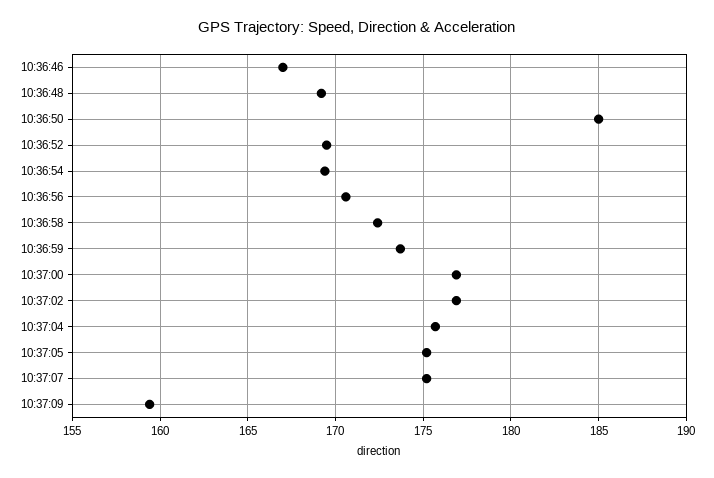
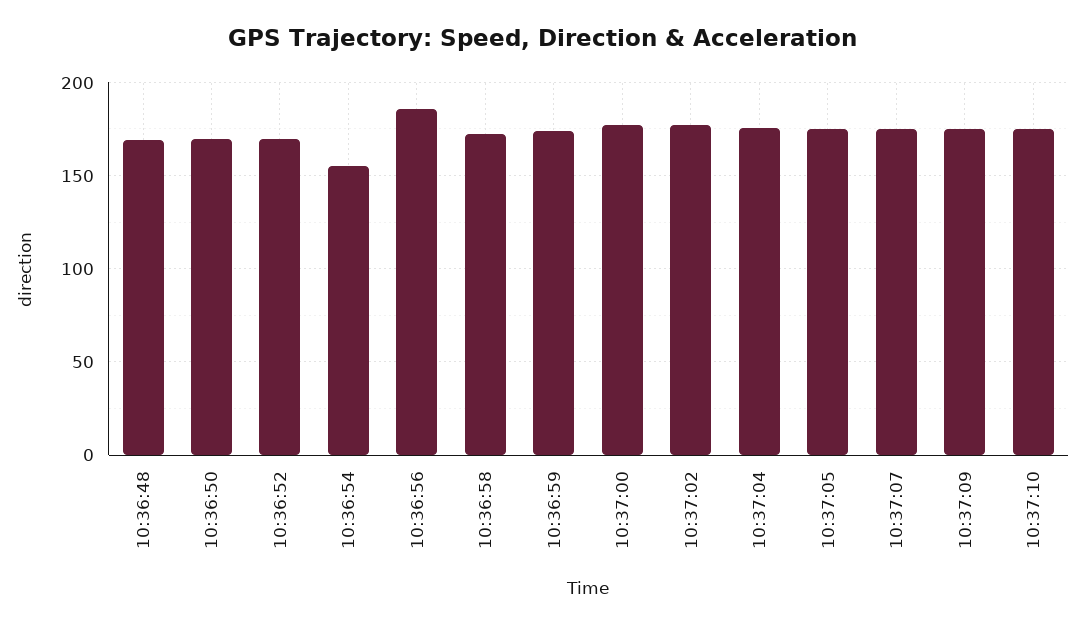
10:36:46: 167 -> none
10:36:50: 185 -> 170
10:36:54: 169.5 -> 155
10:36:56: 170.5 -> 185
10:37:09: 159.5 -> 175
10:37:10: none -> 175

